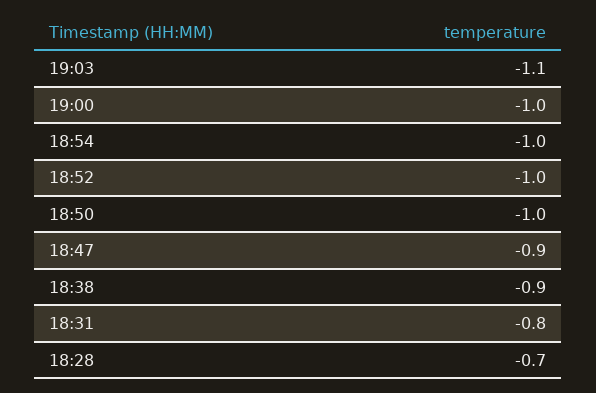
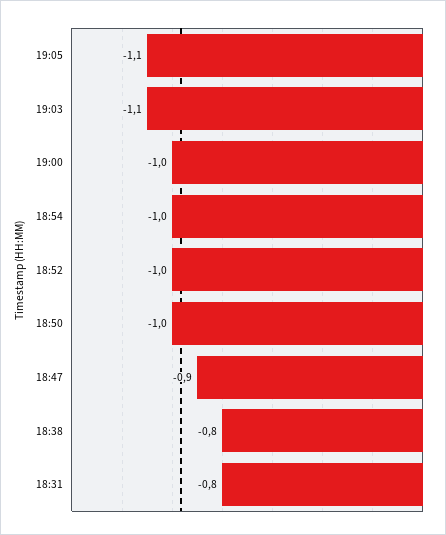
18:38: -0.9 -> -0.8
18:28: -0.7 -> none
19:05: none -> -1.1

